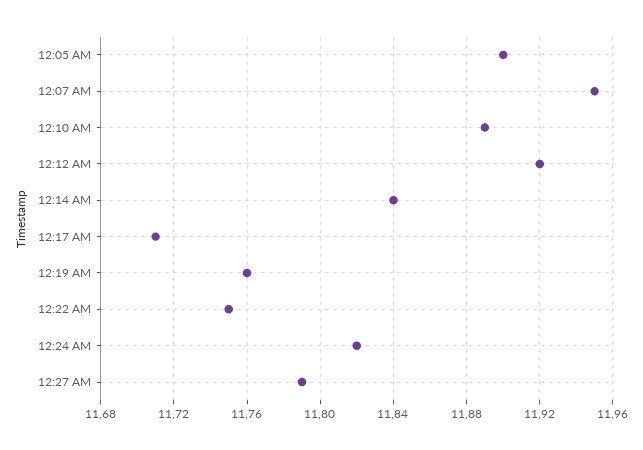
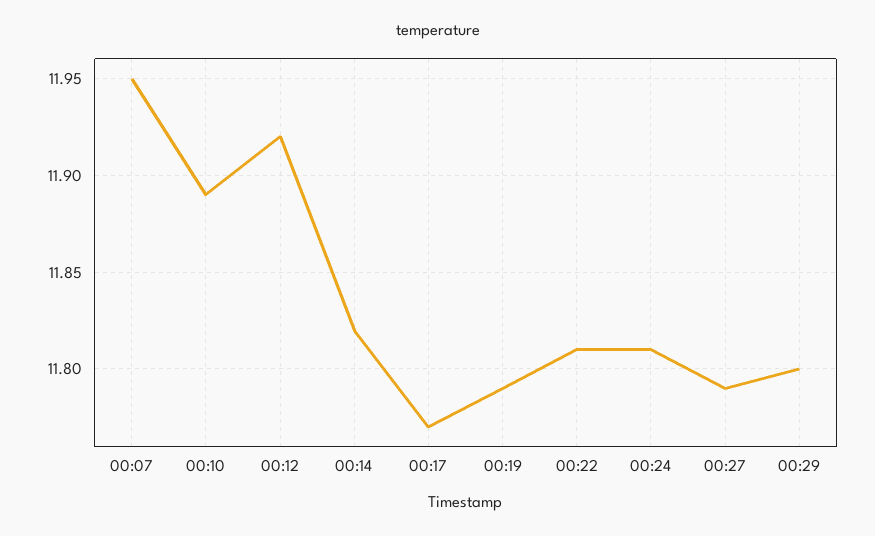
12:05 AM: 11.9 -> none
12:14 AM: 11.84 -> 11.82
12:17 AM: 11.71 -> 11.77
12:19 AM: 11.76 -> 11.79
12:22 AM: 11.75 -> 11.81
12:24 AM: 11.82 -> 11.81
00:29: none -> 11.8

